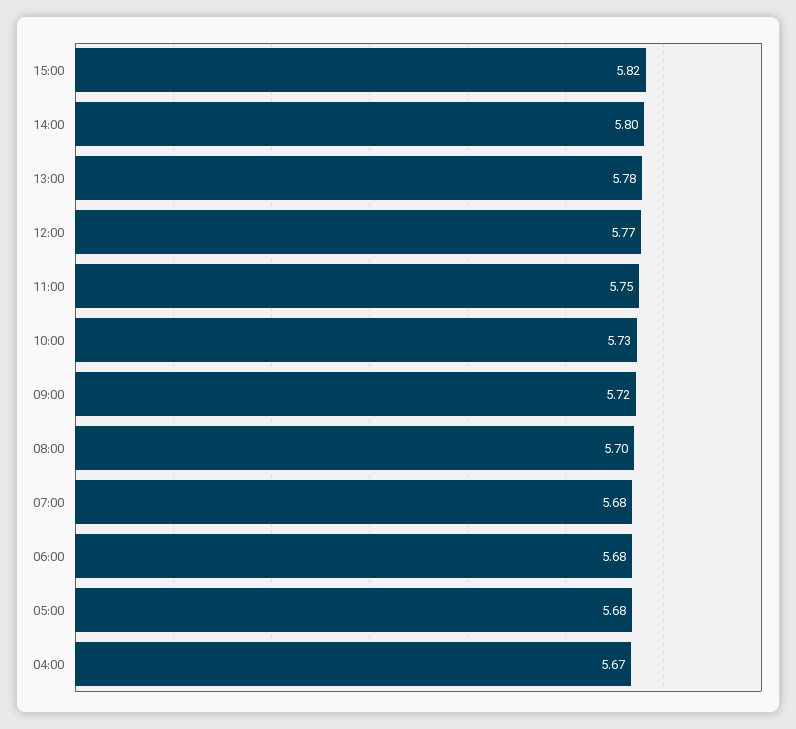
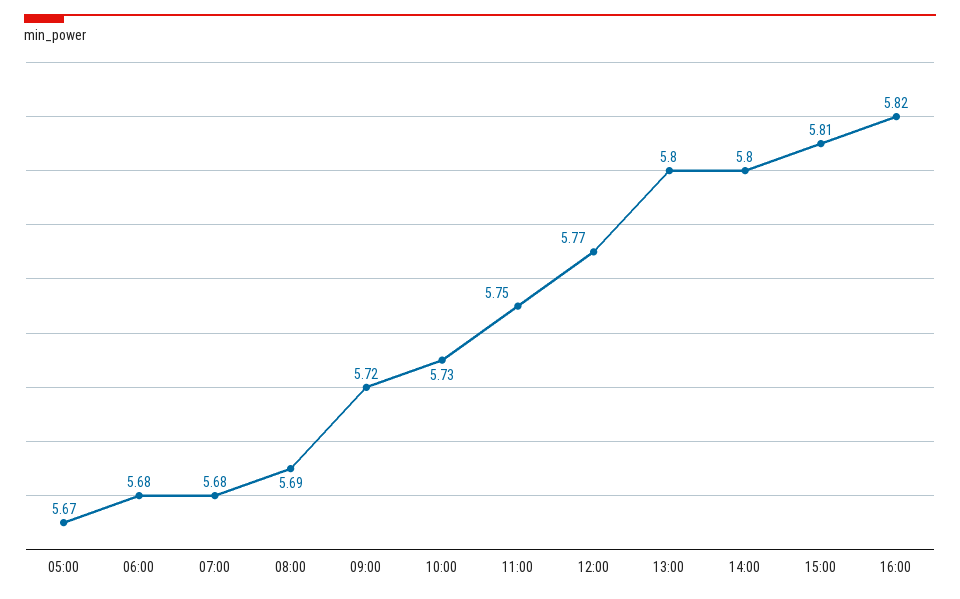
15:00: 5.82 -> 5.81
13:00: 5.78 -> 5.8
08:00: 5.7 -> 5.69
05:00: 5.68 -> 5.67
04:00: 5.67 -> none
16:00: none -> 5.82

